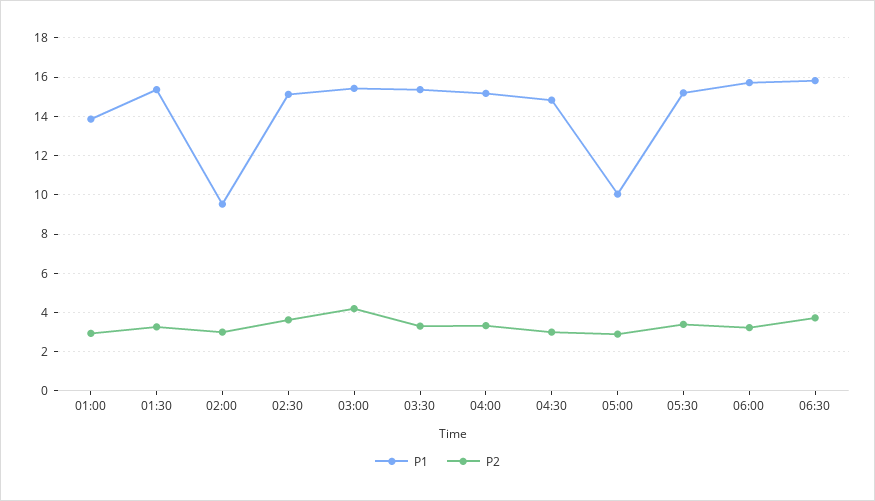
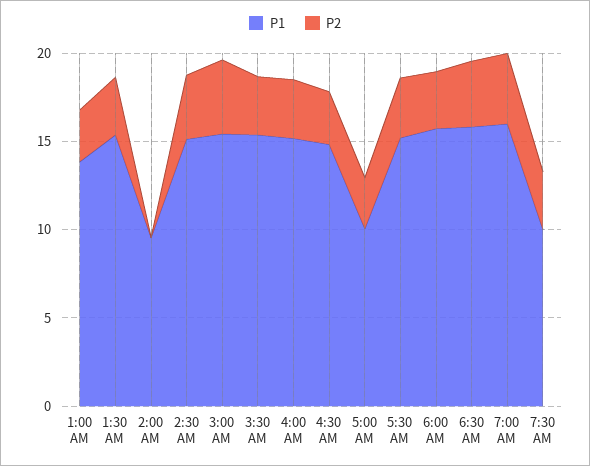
P2, 02:00: 3 -> 0
P1, 7:00 AM: none -> 16
P2, 7:00 AM: none -> 4
P1, 7:30 AM: none -> 10
P2, 7:30 AM: none -> 3

